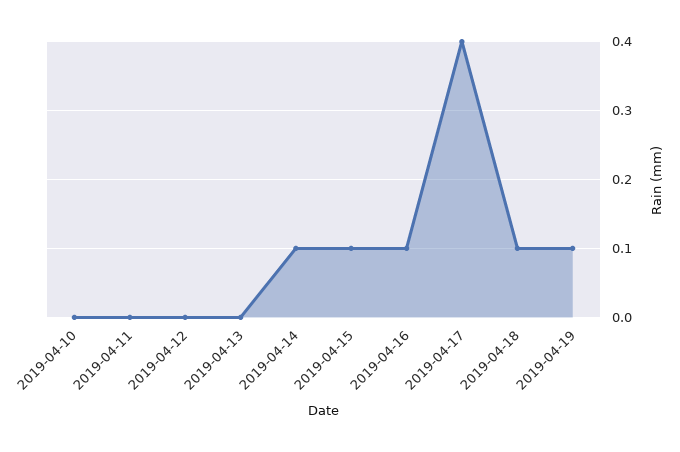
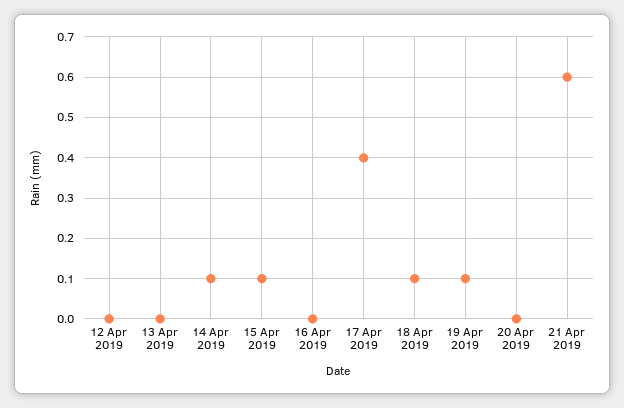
2019-04-10: 0 -> none
2019-04-11: 0 -> none
2019-04-16: 0.1 -> 0
20 Apr 2019: none -> 0
21 Apr 2019: none -> 0.6

